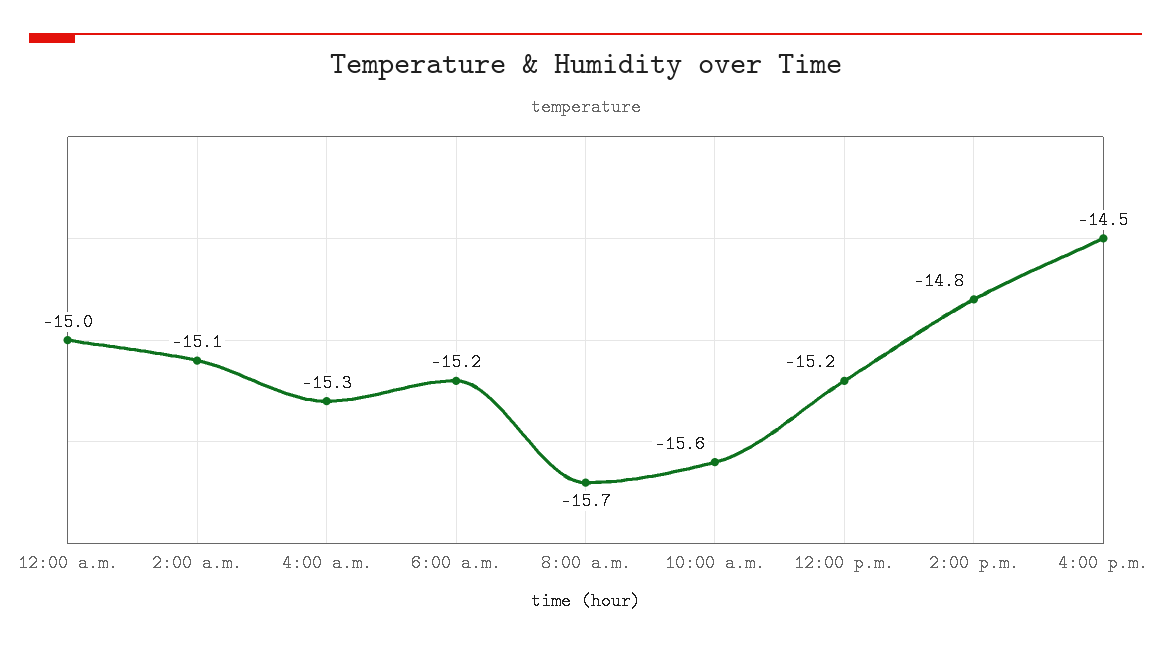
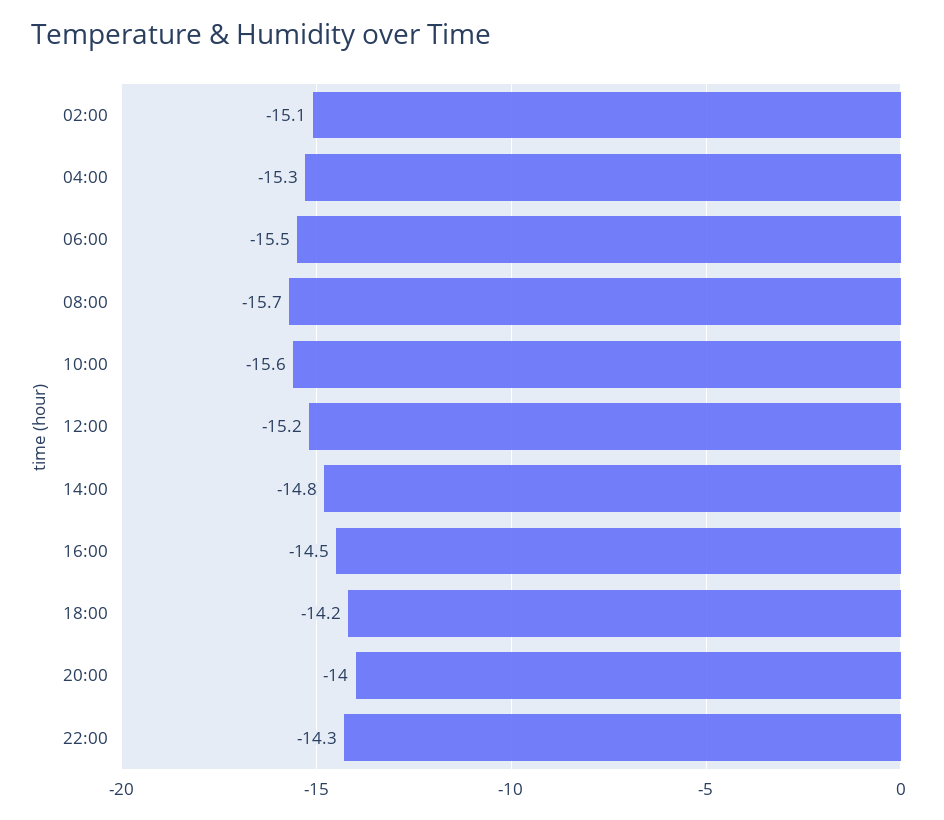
12:00 a.m.: -15 -> none
6:00 a.m.: -15.2 -> -15.5
18:00: none -> -14.2
20:00: none -> -14
22:00: none -> -14.3

